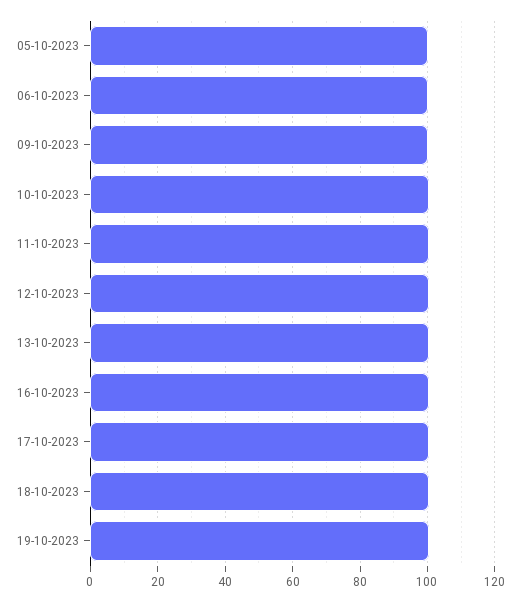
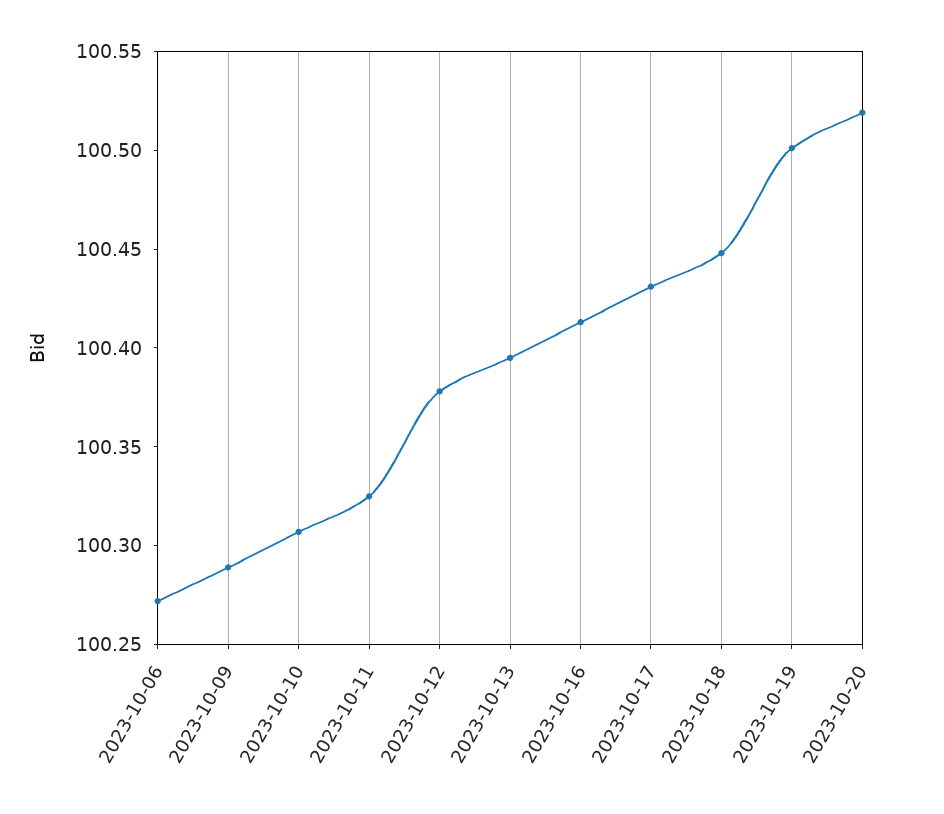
05-10-2023: 100 -> none
2023-10-20: none -> 100.52

